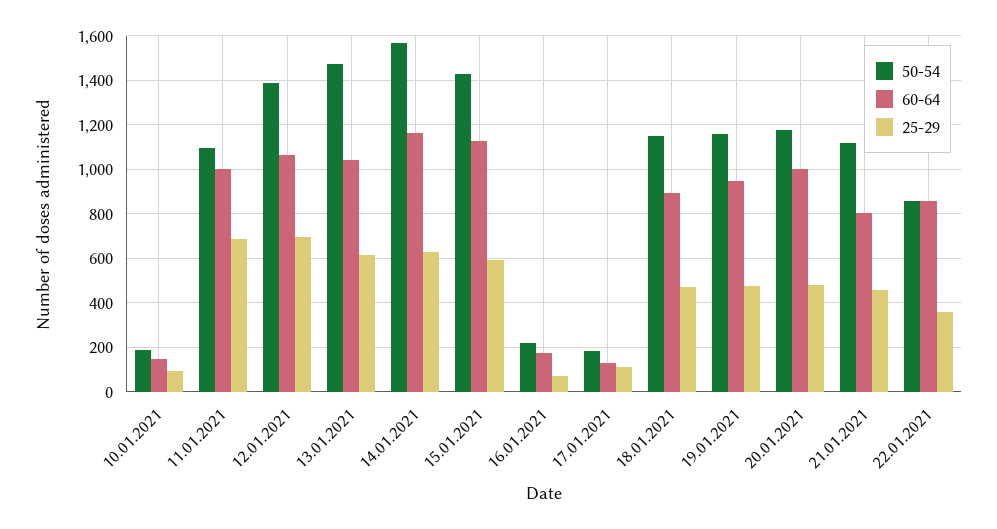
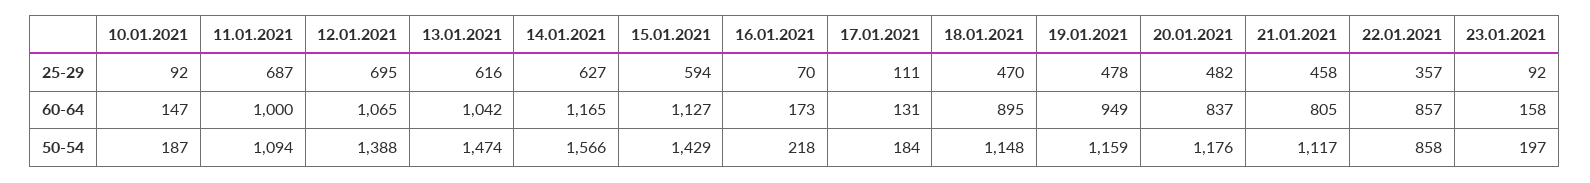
60-64, 20.01.2021: 1000 -> 837
25-29, 23.01.2021: none -> 92
60-64, 23.01.2021: none -> 158
50-54, 23.01.2021: none -> 197

